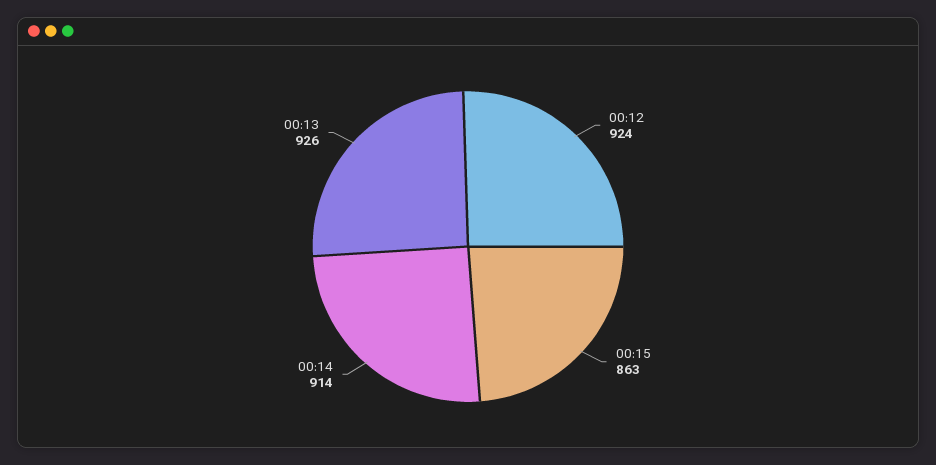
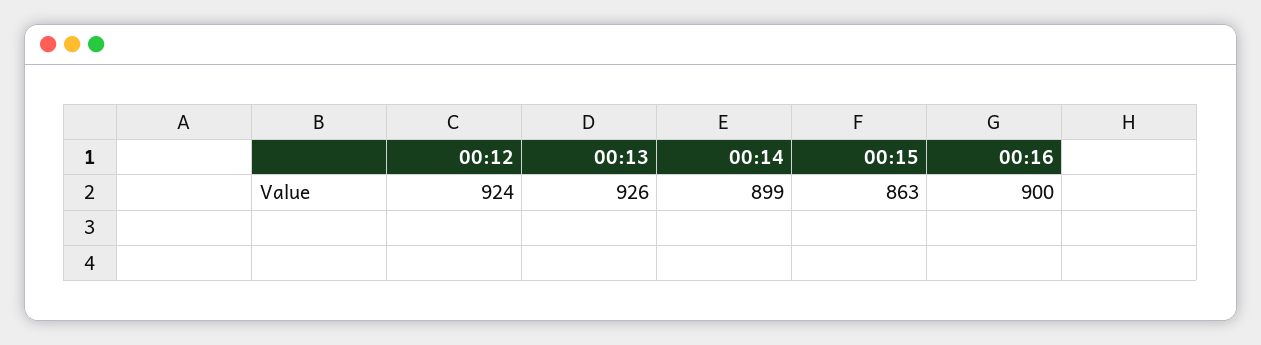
00:14: 914 -> 899
00:16: none -> 900

